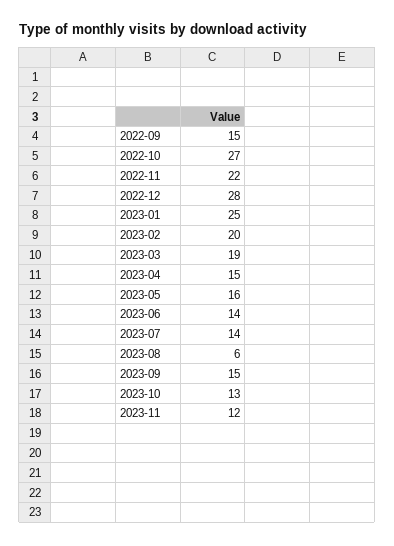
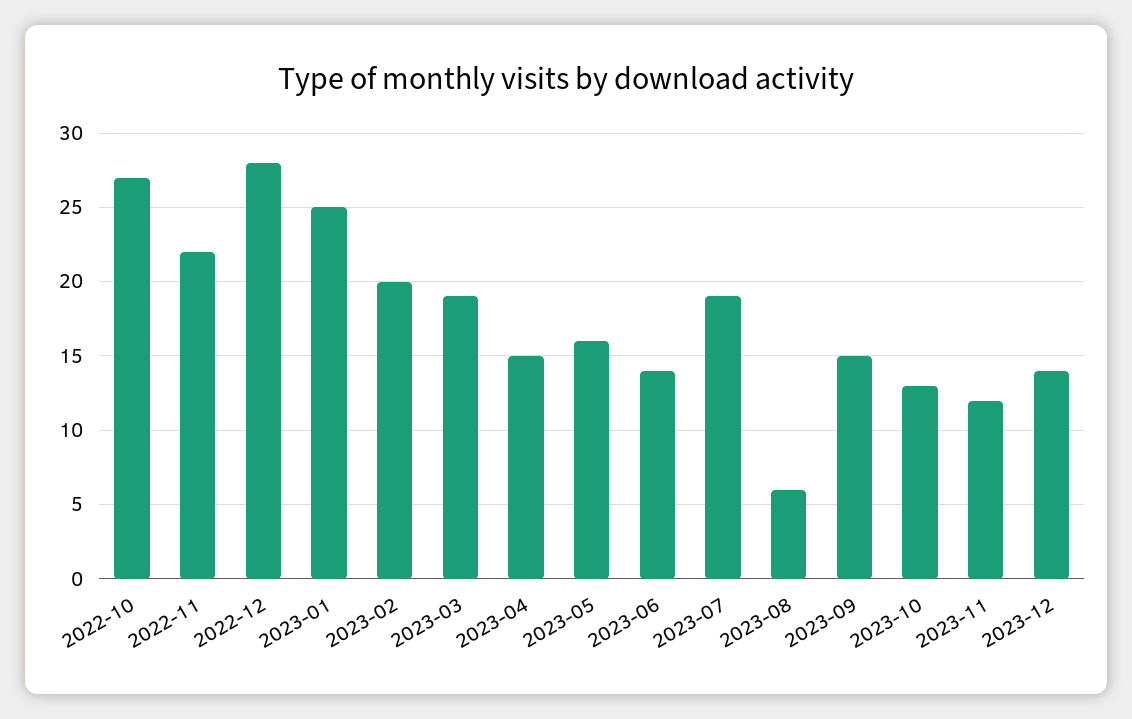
2022-09: 15 -> none
2023-07: 14 -> 19
2023-12: none -> 14

